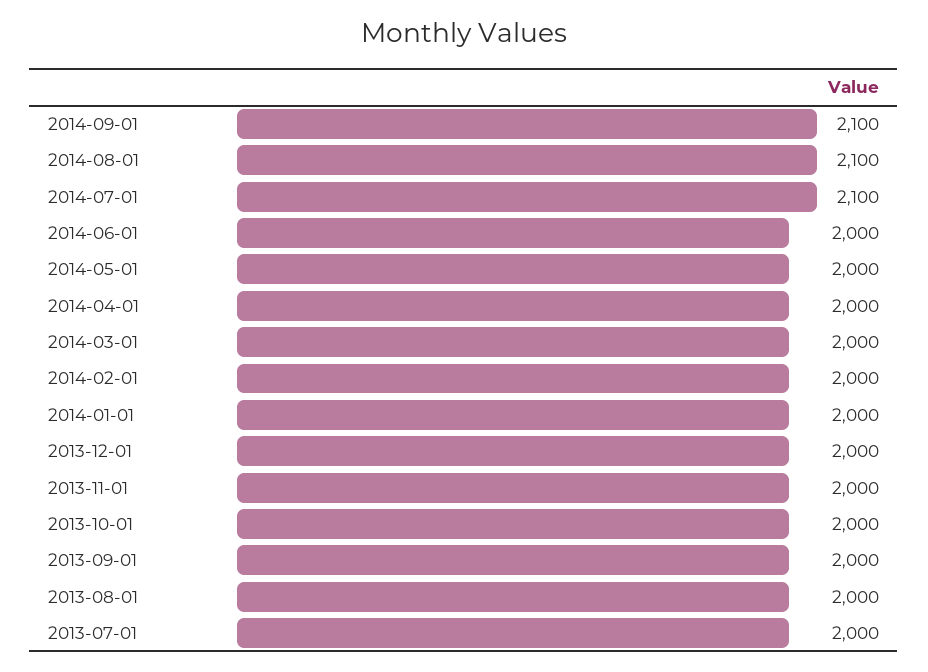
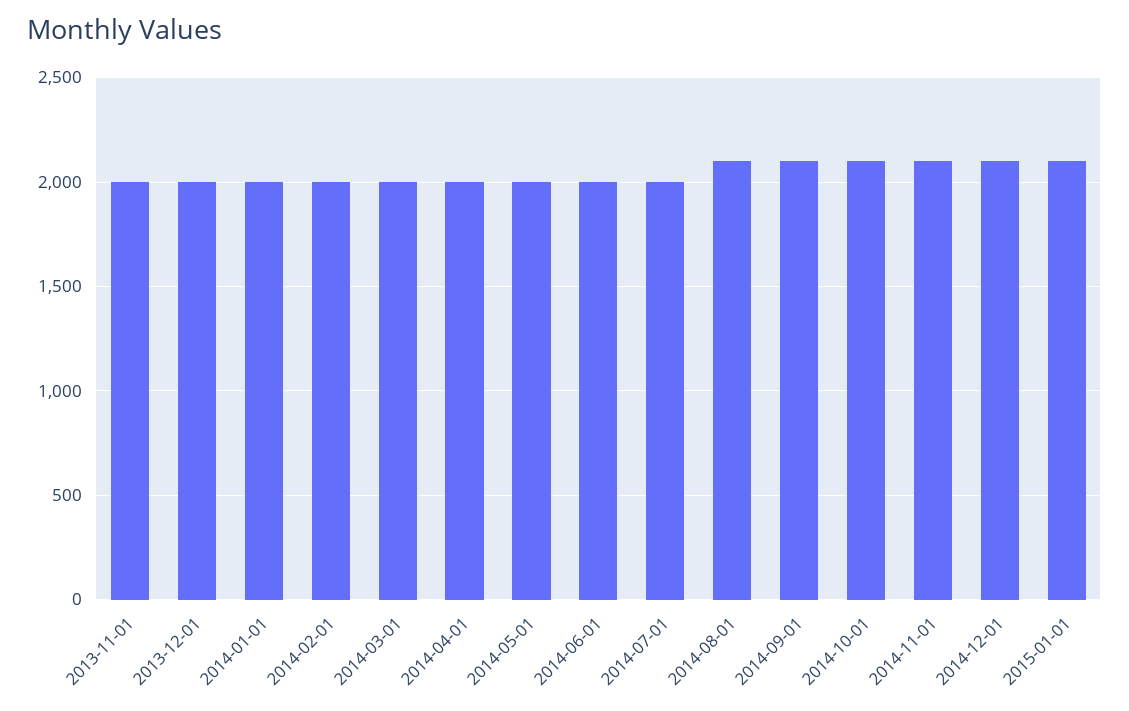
2014-07-01: 2100 -> 2000
2013-10-01: 2000 -> none
2013-09-01: 2000 -> none
2013-08-01: 2000 -> none
2013-07-01: 2000 -> none
2014-10-01: none -> 2100
2014-11-01: none -> 2100
2014-12-01: none -> 2100
2015-01-01: none -> 2100

